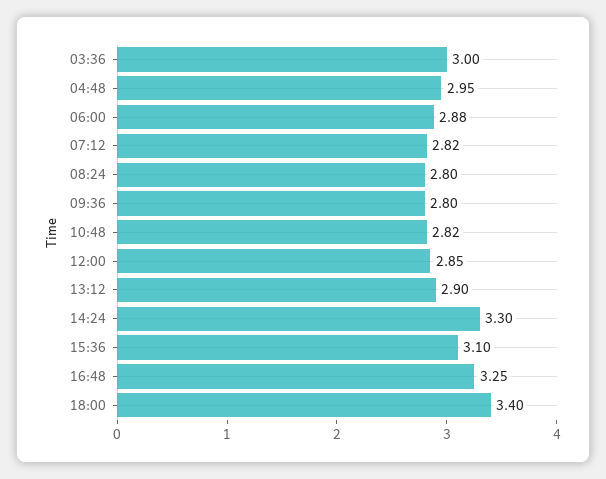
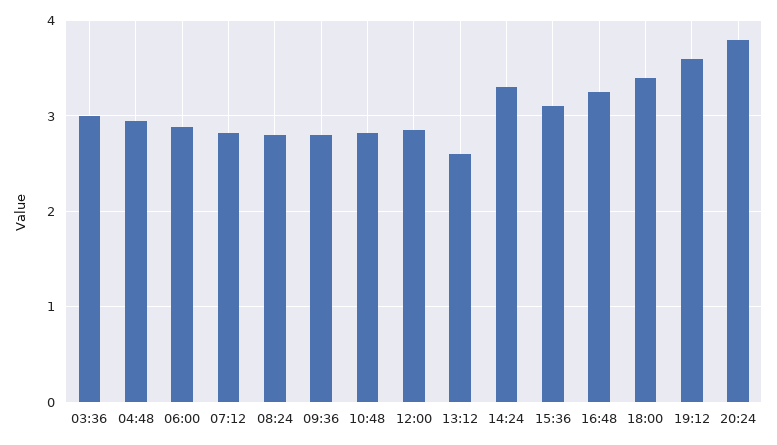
13:12: 2.9 -> 2.6
19:12: none -> 3.6
20:24: none -> 3.8

